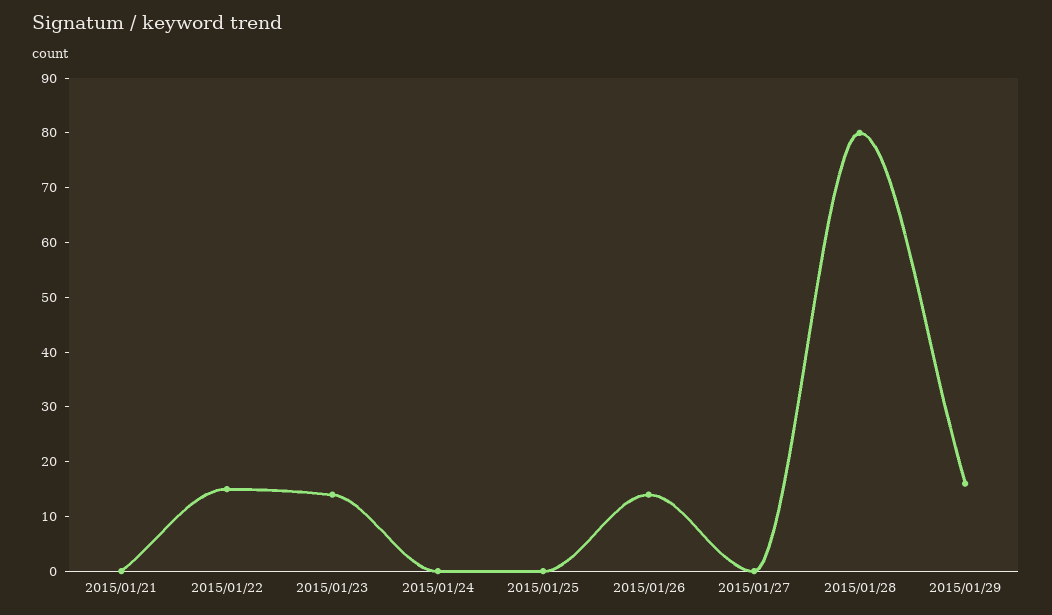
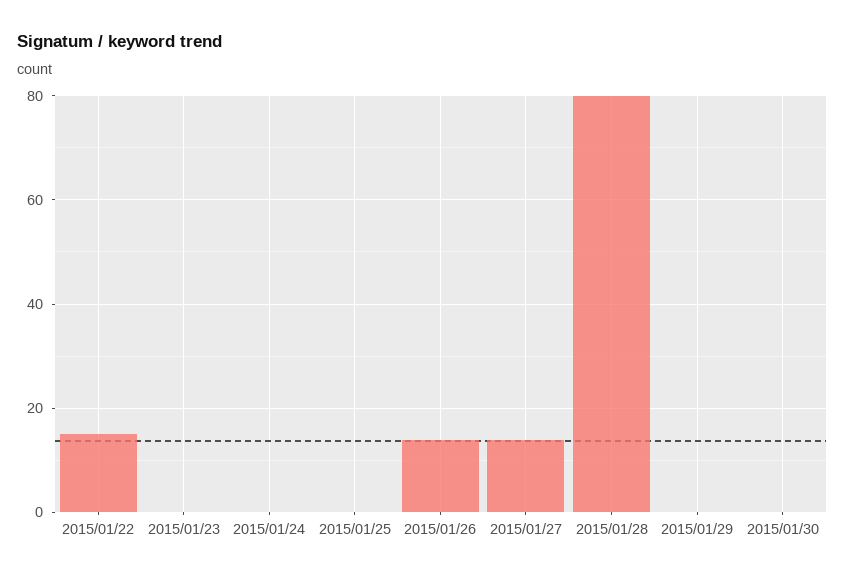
2015/01/21: 0 -> none
2015/01/23: 15 -> 0
2015/01/27: 0 -> 15
2015/01/29: 15 -> 0
2015/01/30: none -> 0

